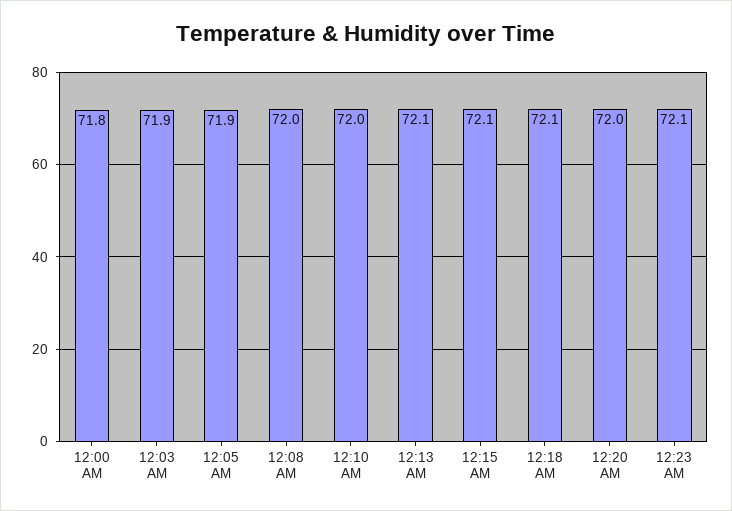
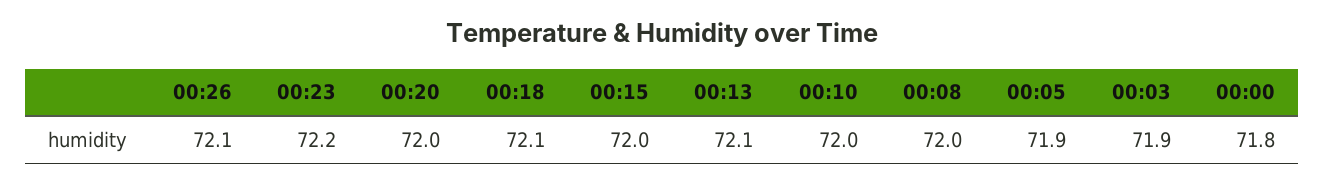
12:15 AM: 72.1 -> 72
12:23 AM: 72.1 -> 72.2
00:26: none -> 72.1

